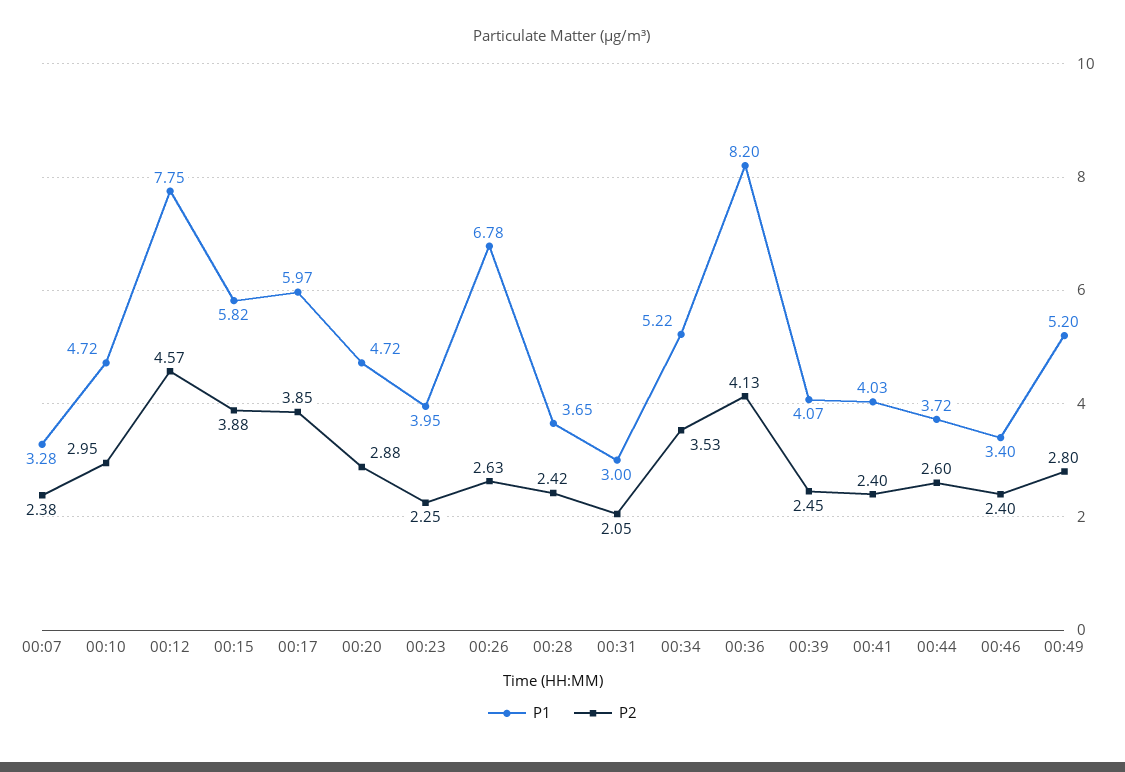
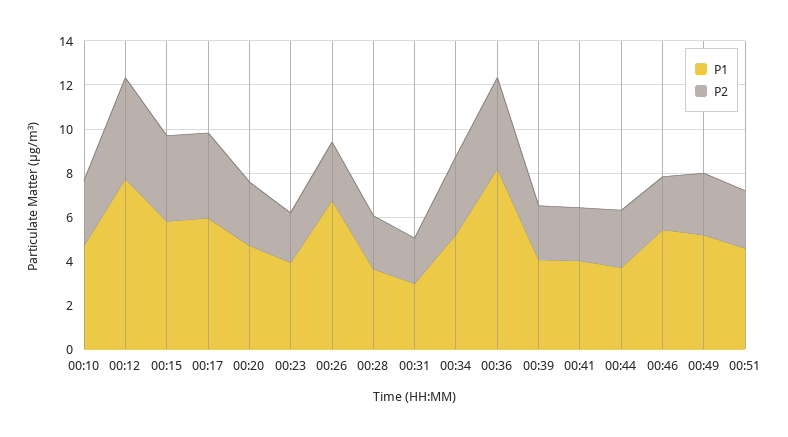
P1, 00:07: 3.28 -> none
P2, 00:07: 2.38 -> none
P1, 00:46: 3.4 -> 5.5
P1, 00:51: none -> 4.5
P2, 00:51: none -> 2.5

